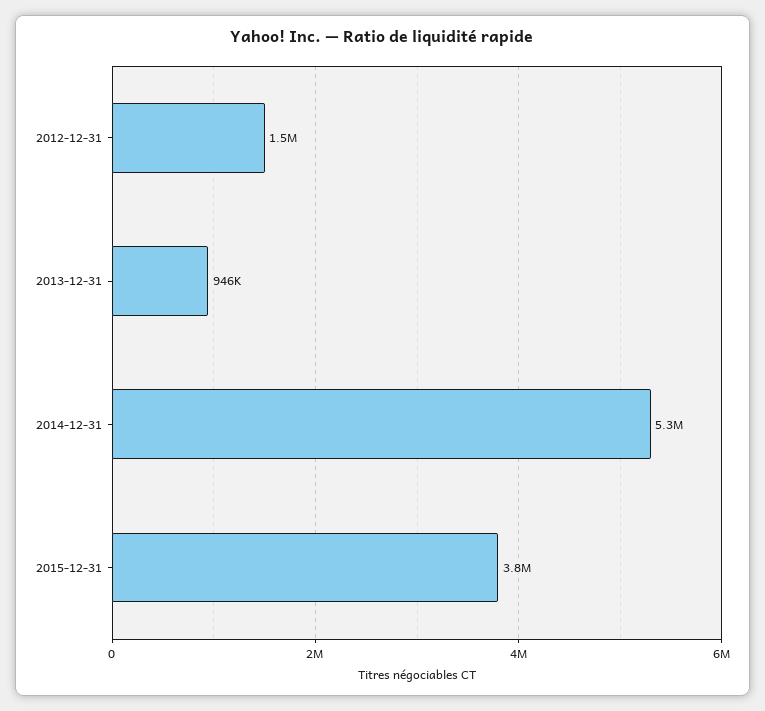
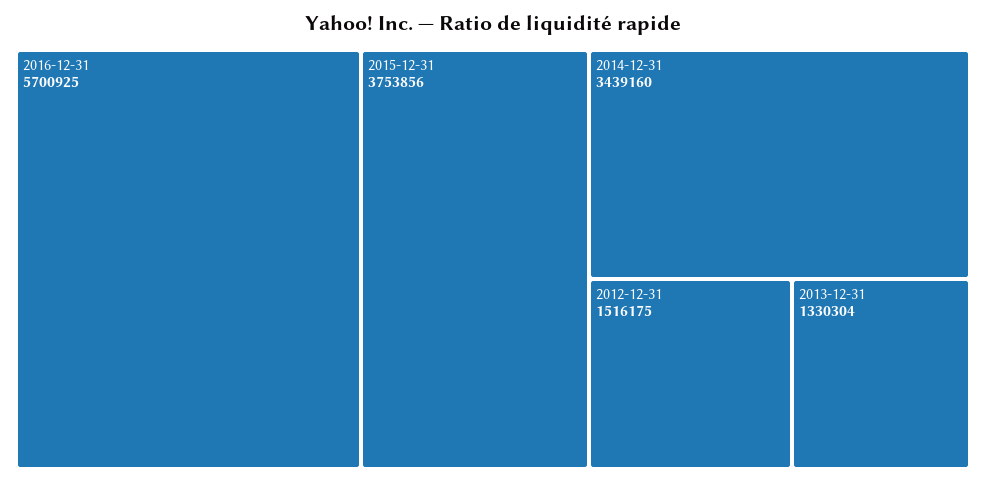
2013-12-31: 946000 -> 1330304
2014-12-31: 5300000 -> 3439160
2016-12-31: none -> 5700925

